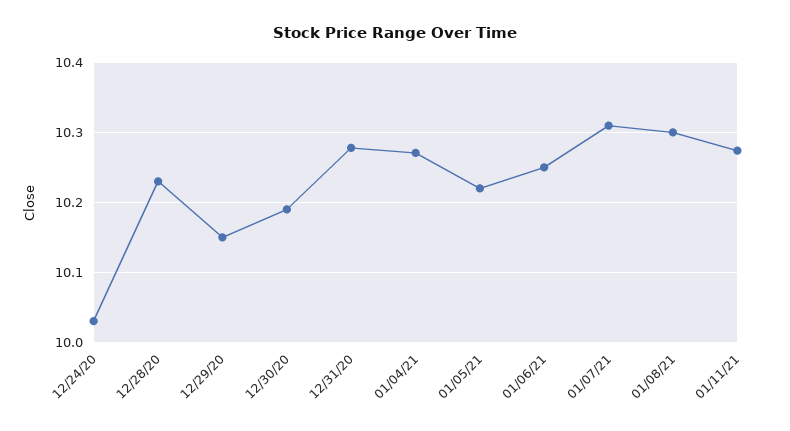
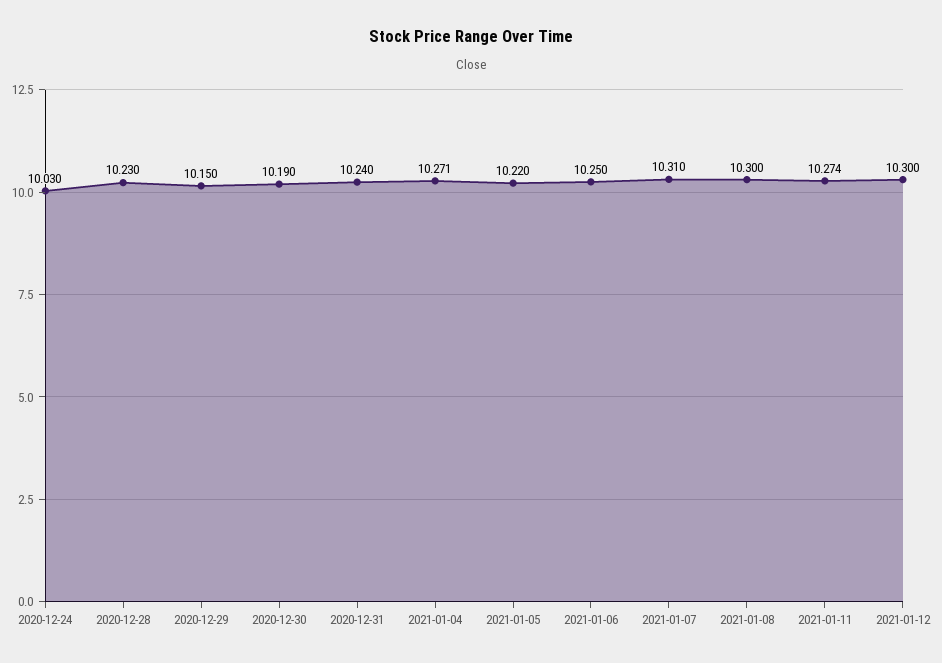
12/31/20: 10.28 -> 10.24
2021-01-12: none -> 10.3

